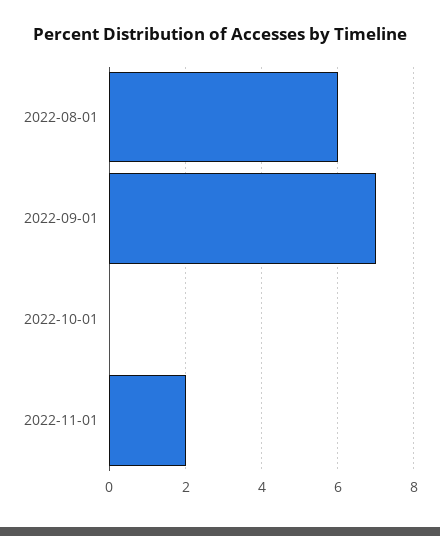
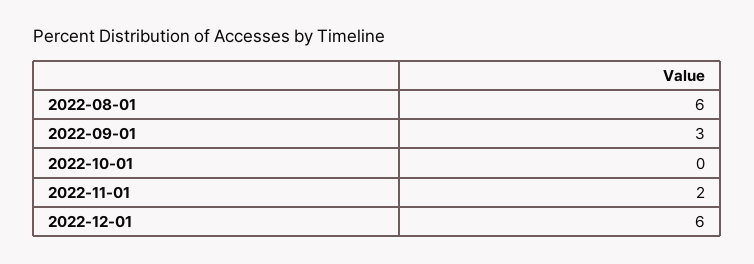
2022-09-01: 7 -> 3
2022-12-01: none -> 6

